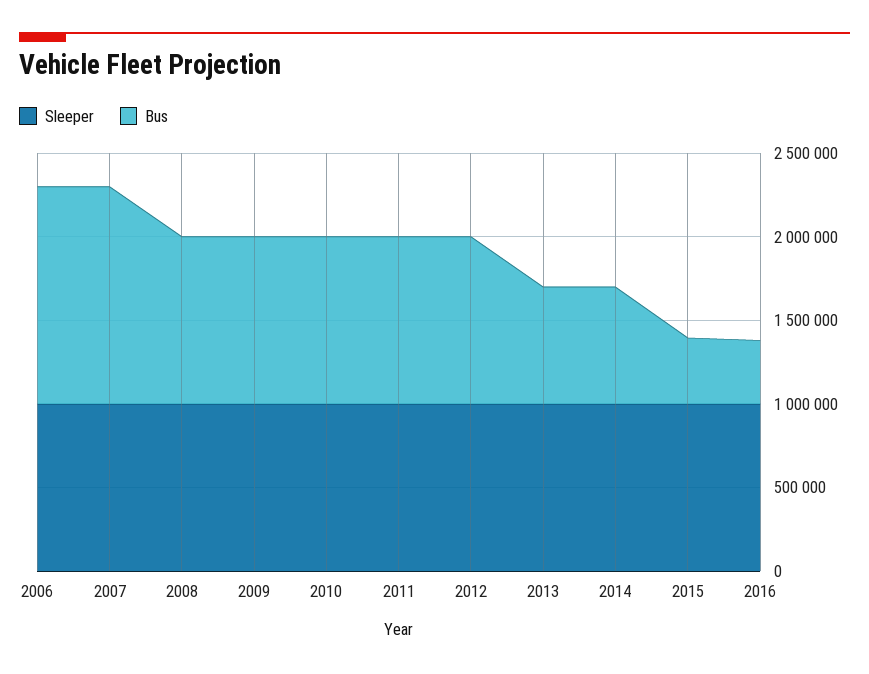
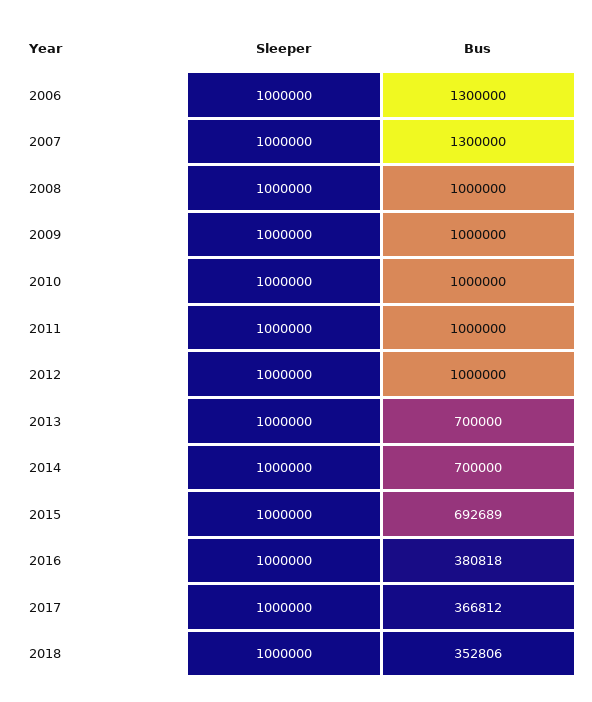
Bus, 2015: 400000 -> 692689
Sleeper, 2017: none -> 1000000
Bus, 2017: none -> 366812
Sleeper, 2018: none -> 1000000
Bus, 2018: none -> 352806

